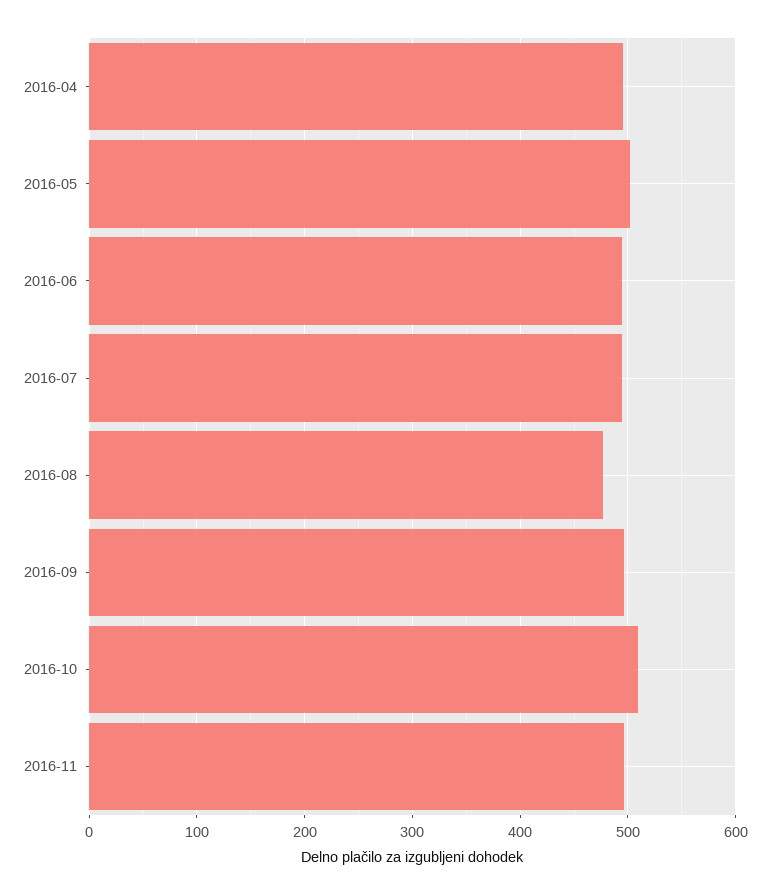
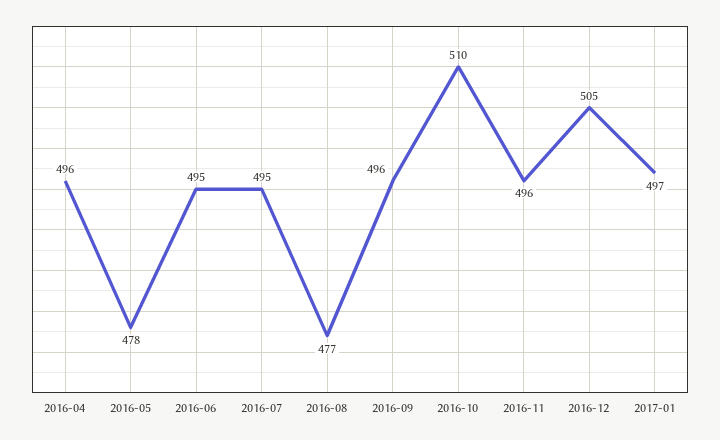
2016-05: 500 -> 478
2016-12: none -> 505
2017-01: none -> 497

